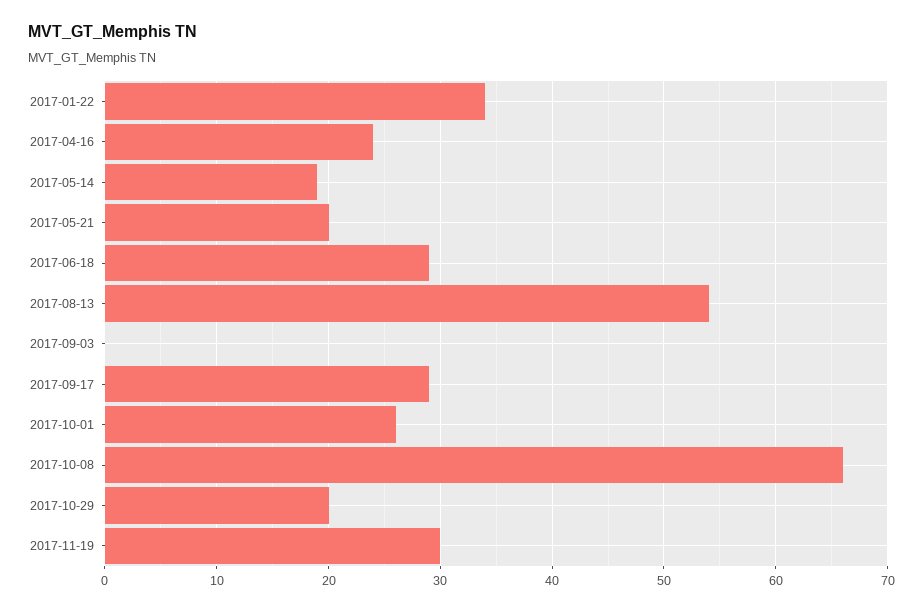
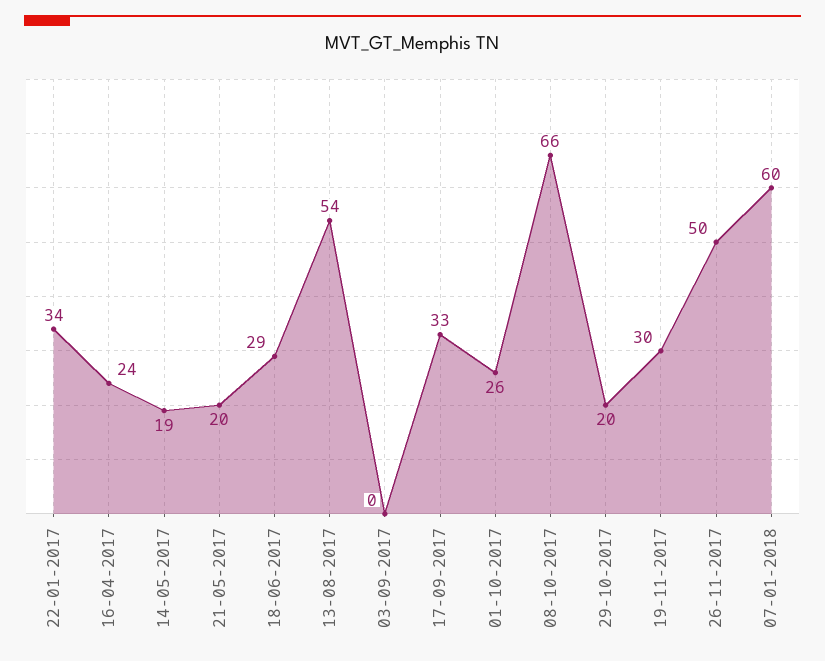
2017-09-17: 29 -> 33
26-11-2017: none -> 50
07-01-2018: none -> 60

